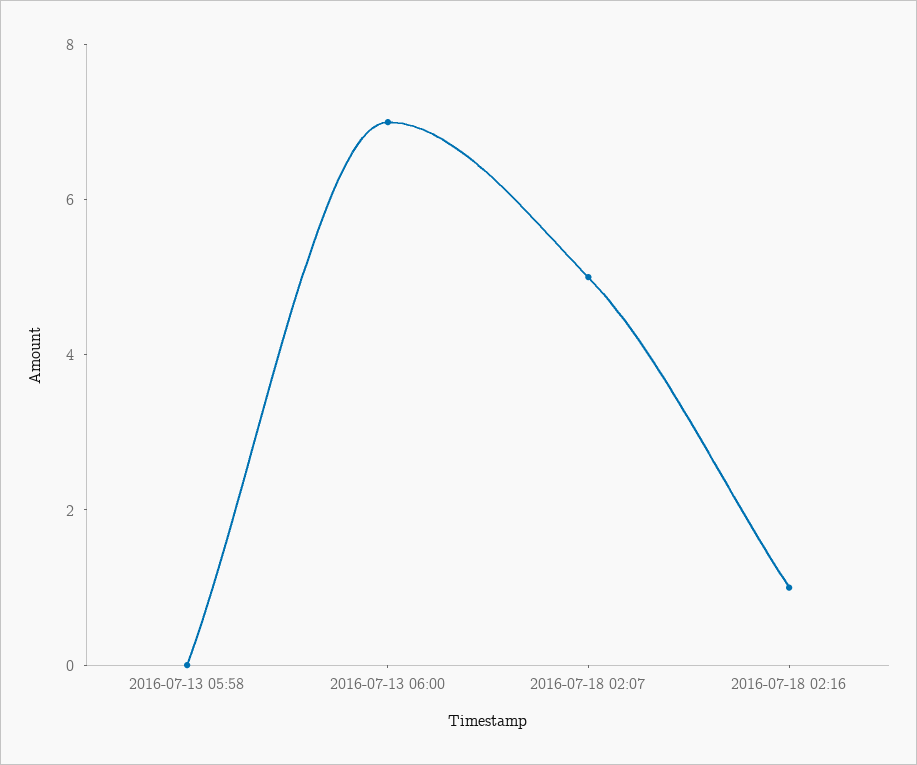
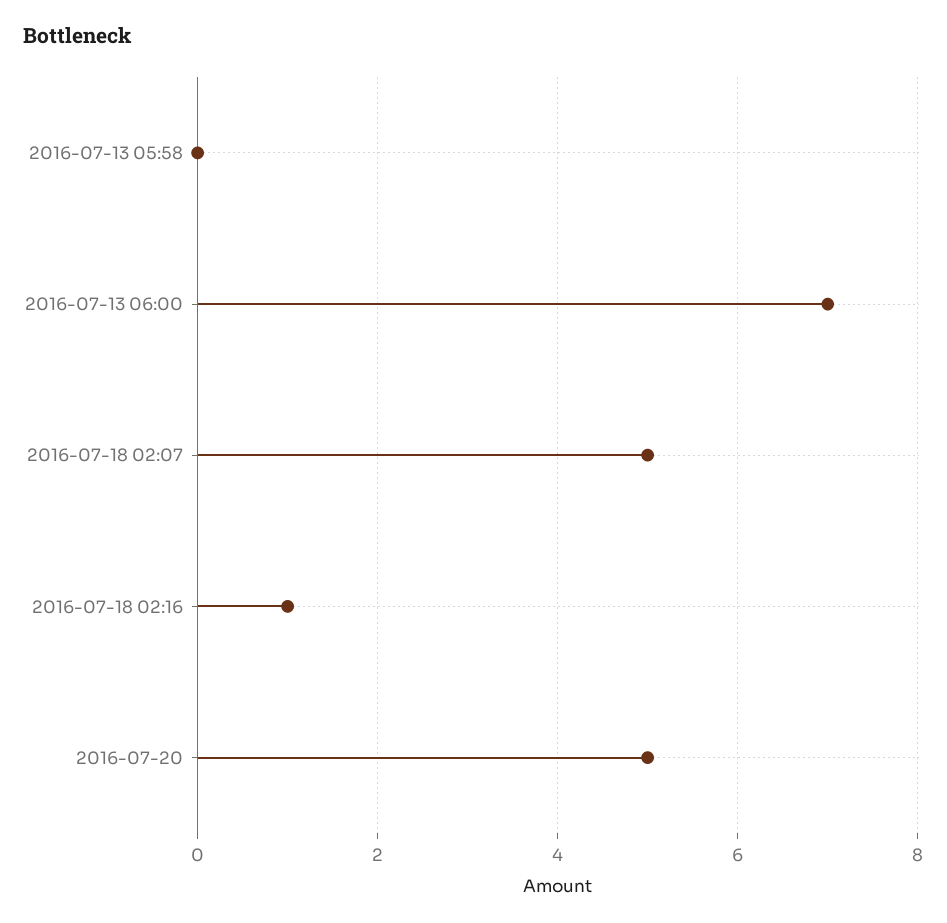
2016-07-20: none -> 5

